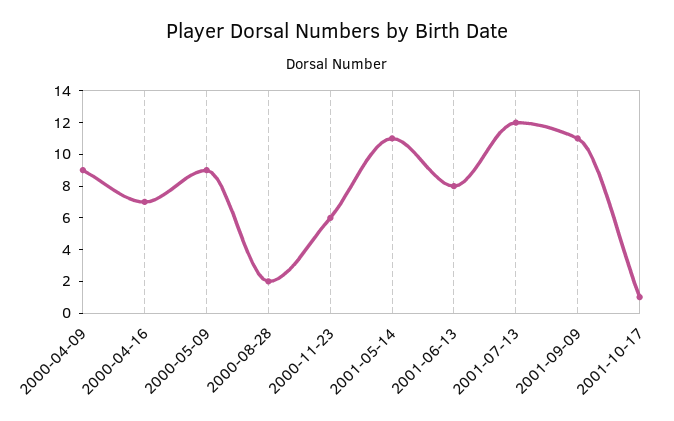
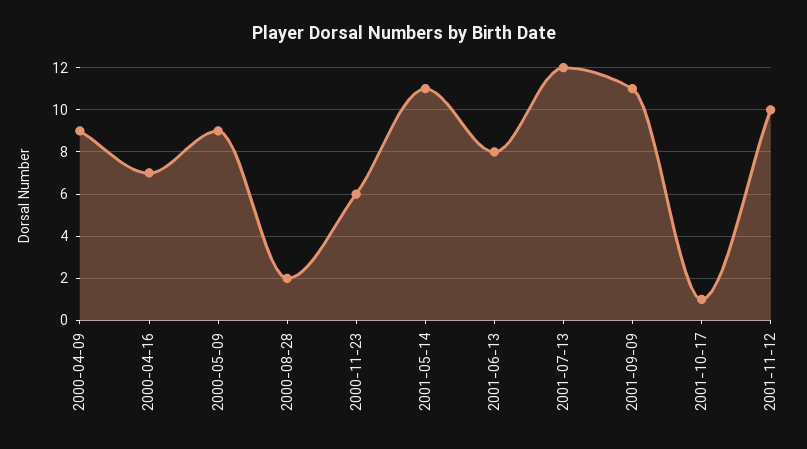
2001-11-12: none -> 10

